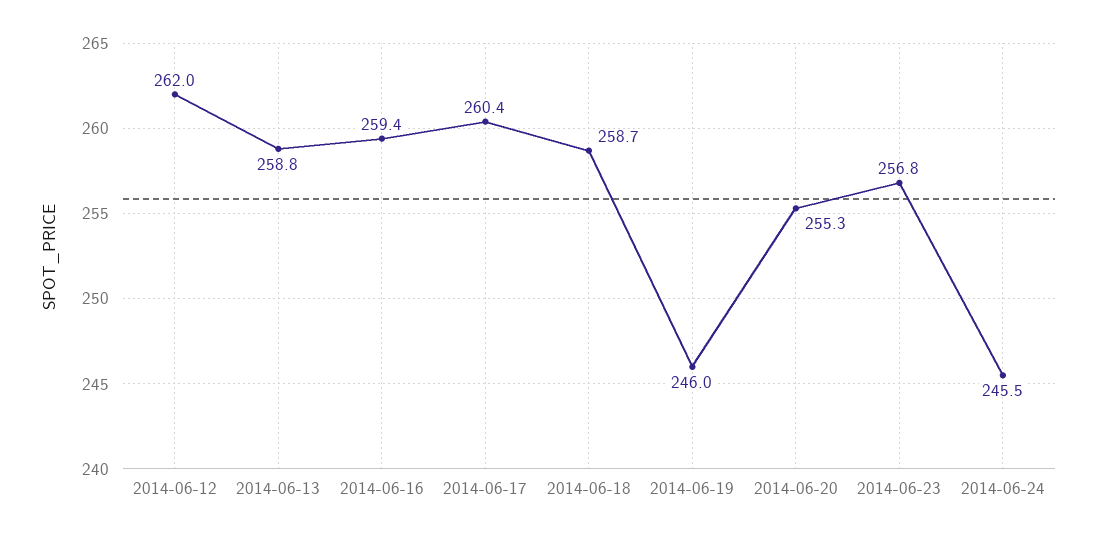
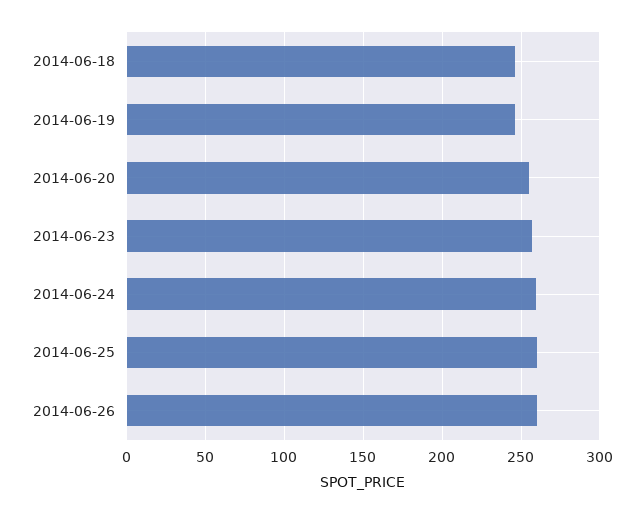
2014-06-12: 262 -> none
2014-06-13: 258.8 -> none
2014-06-16: 259.4 -> none
2014-06-17: 260.4 -> none
2014-06-18: 258.7 -> 245
2014-06-24: 245.5 -> 260
2014-06-25: none -> 260
2014-06-26: none -> 260

